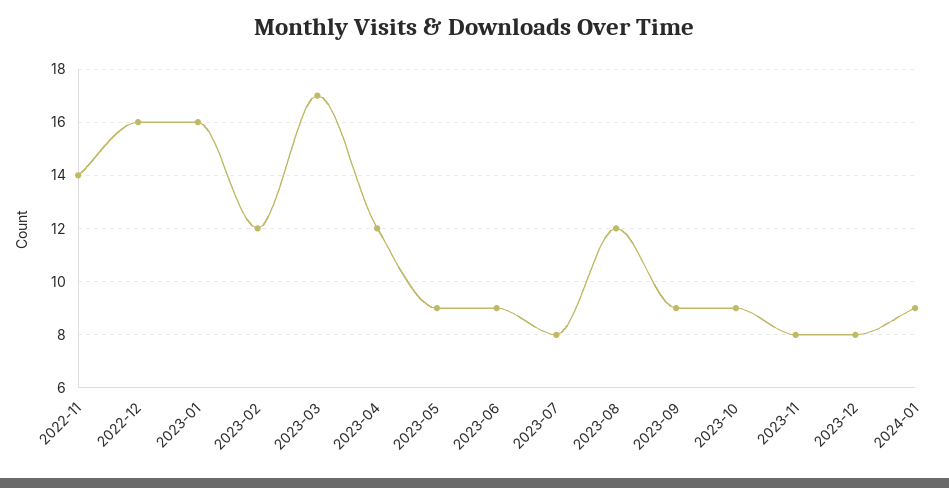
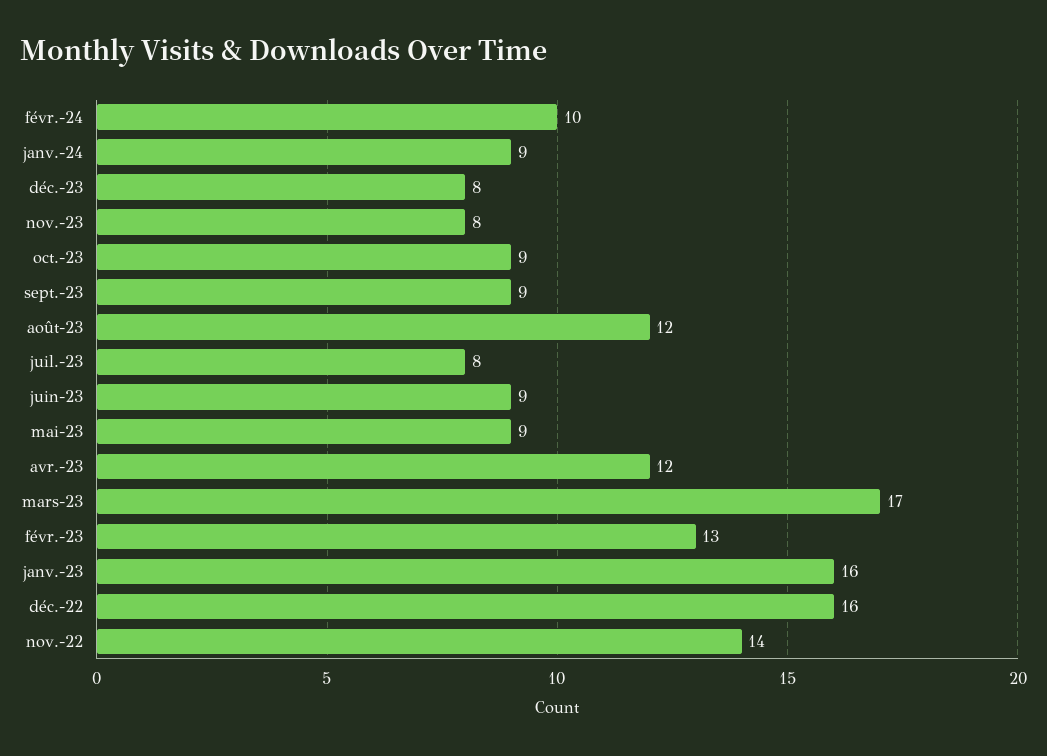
2023-02: 12 -> 13
févr.-24: none -> 10

